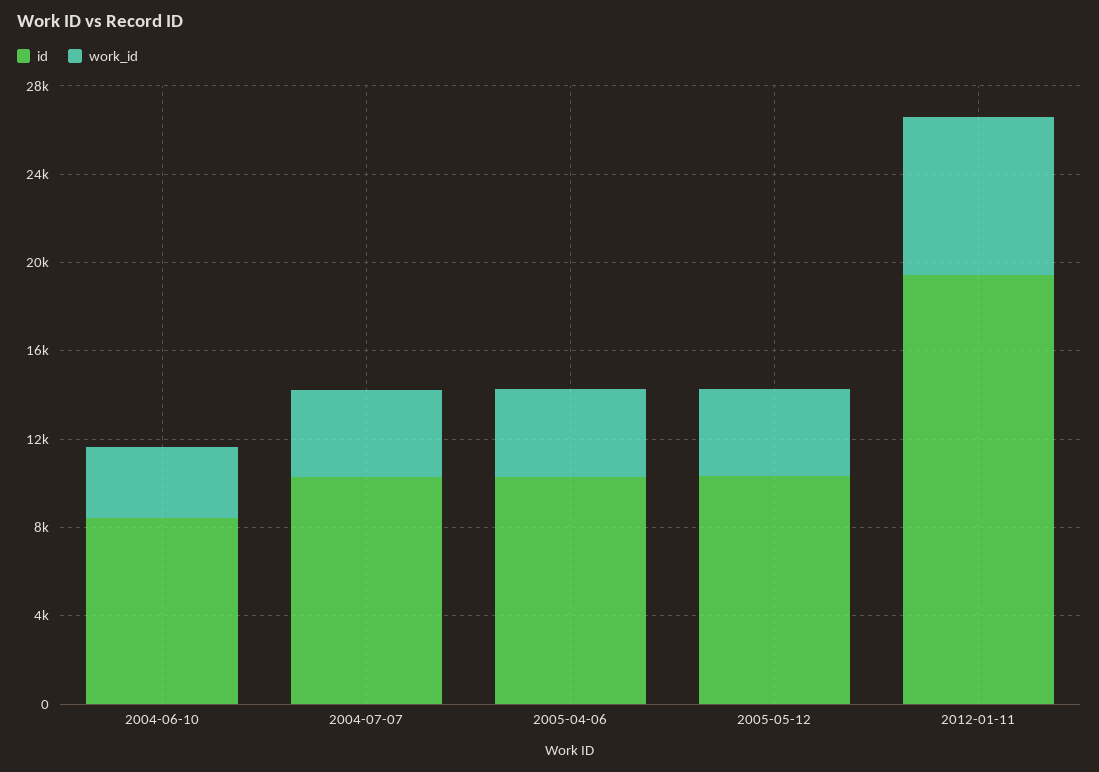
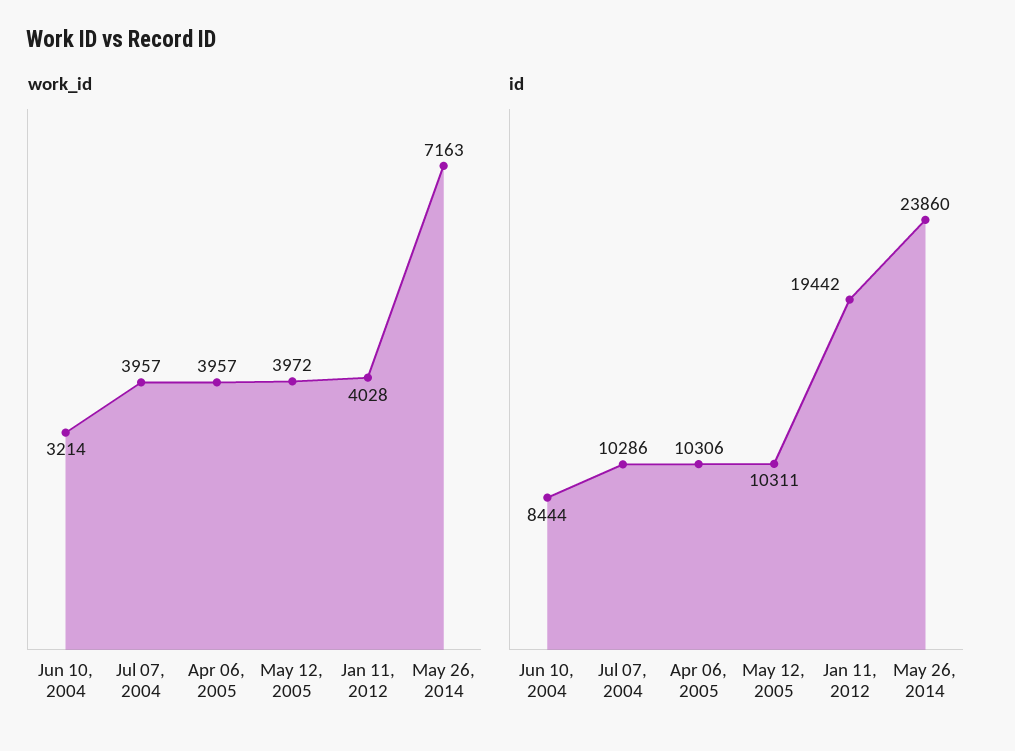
work_id, 2012-01-11: 7000 -> 4028
work_id, May 26, 2014: none -> 7163
id, May 26, 2014: none -> 23860

